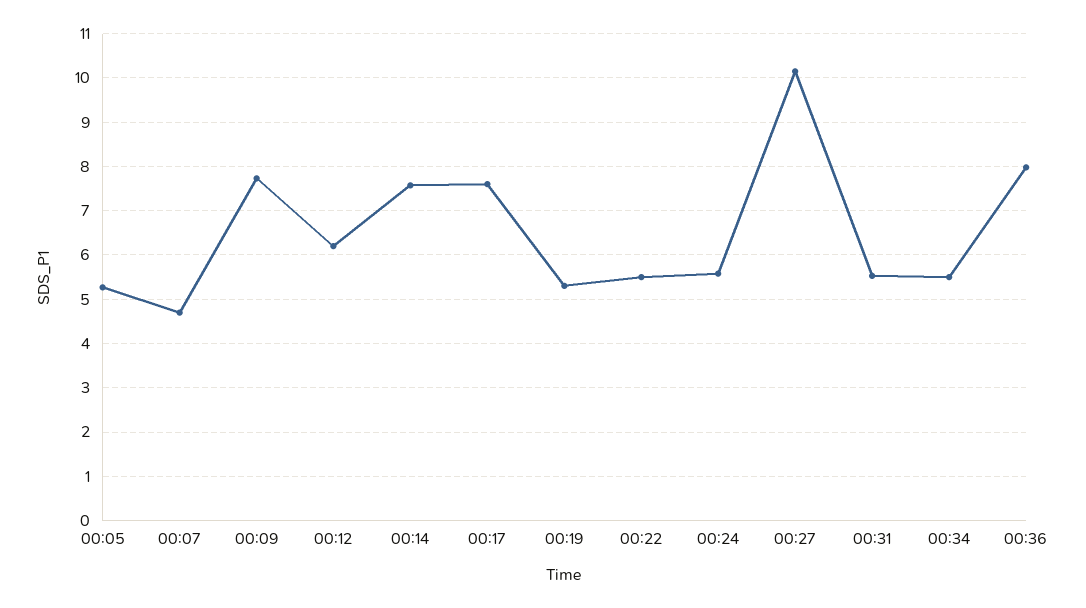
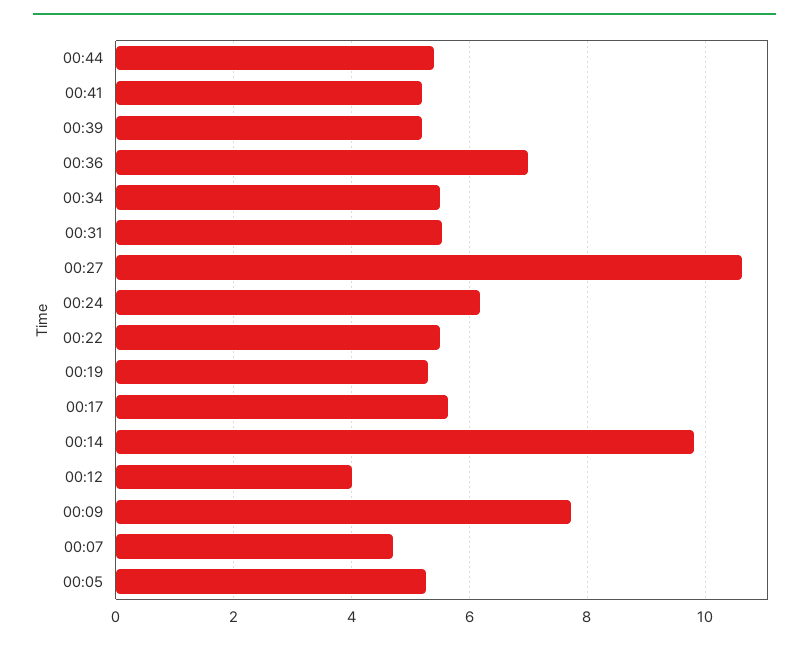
00:12: 6.2 -> 4
00:14: 7.6 -> 9.8
00:17: 7.6 -> 5.6
00:24: 5.6 -> 6.2
00:27: 10.2 -> 10.6
00:36: 8 -> 7
00:44: none -> 5.4
00:41: none -> 5.2
00:39: none -> 5.2

